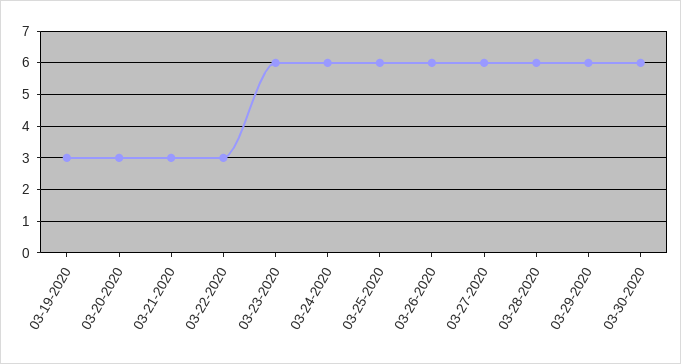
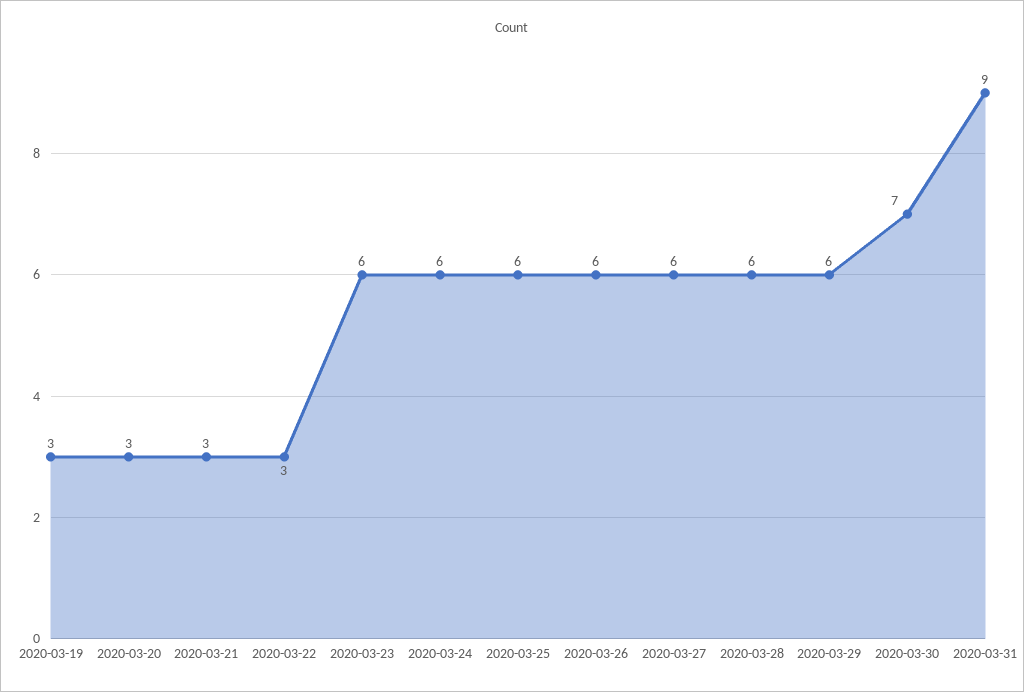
03-30-2020: 6 -> 7
2020-03-31: none -> 9

